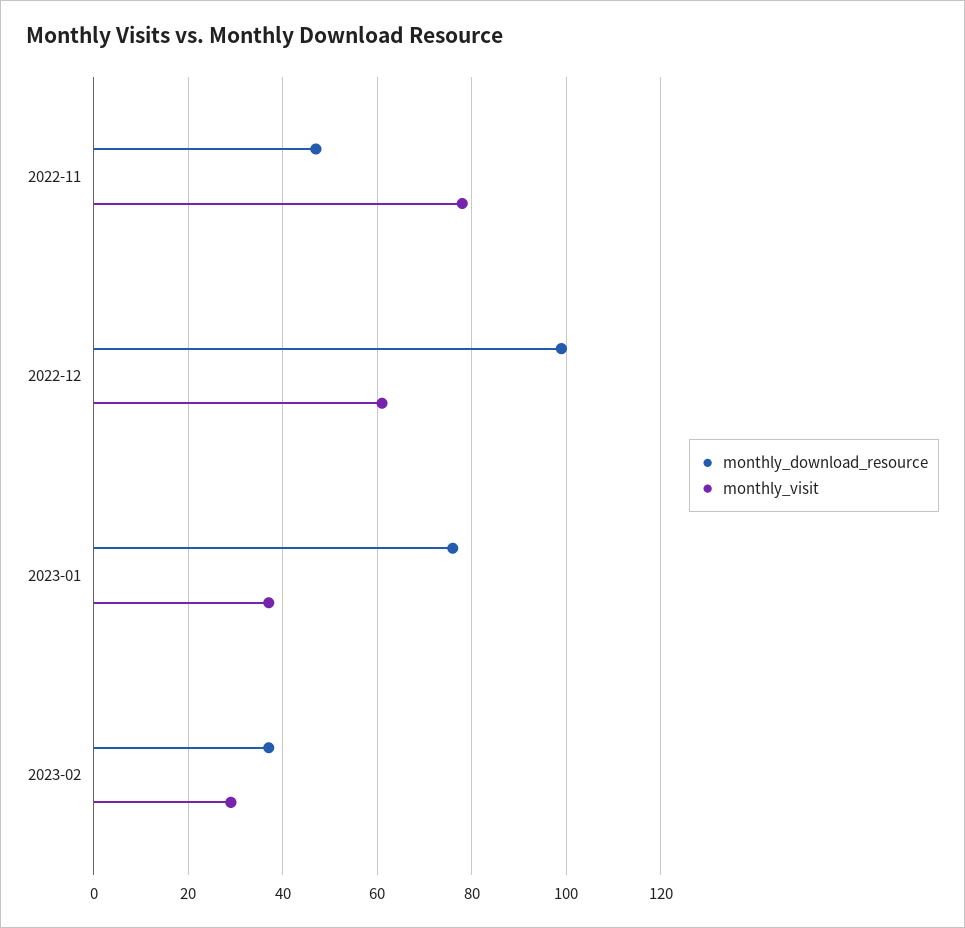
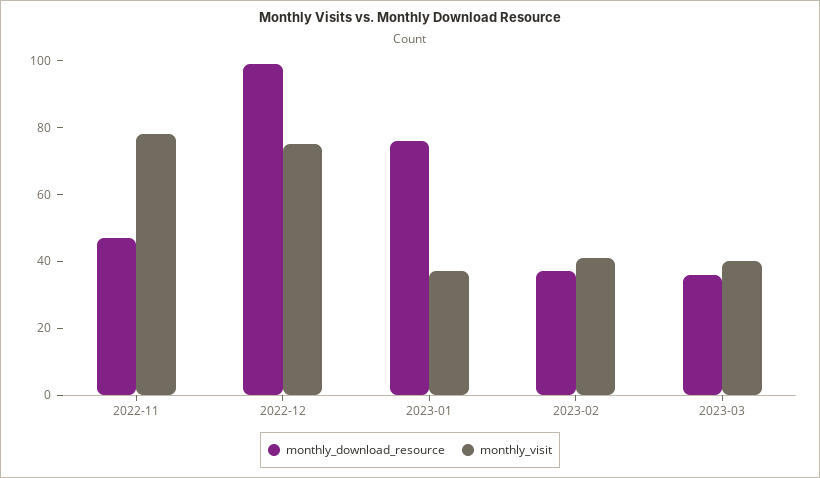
monthly_visit, 2022-12: 60 -> 75
monthly_visit, 2023-02: 30 -> 40
monthly_download_resource, 2023-03: none -> 35
monthly_visit, 2023-03: none -> 40

